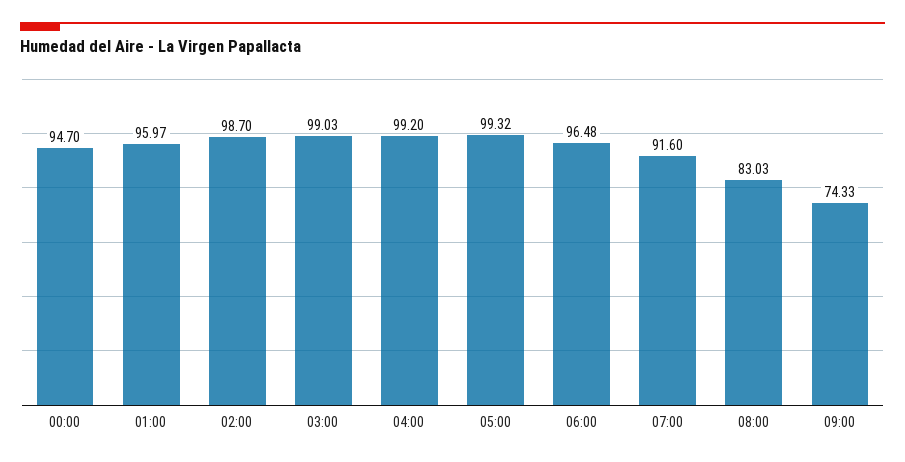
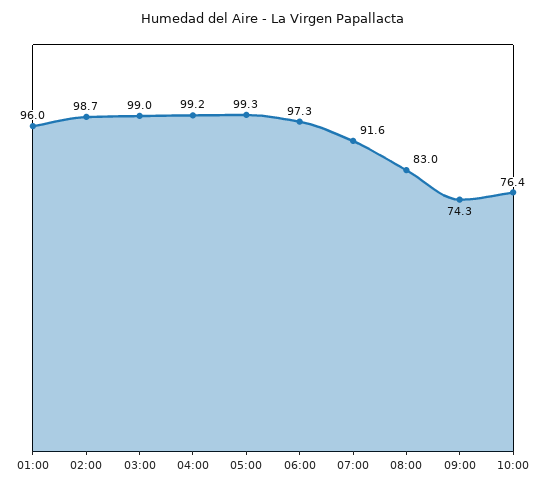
00:00: 94.7 -> none
06:00: 96.48 -> 97.3
10:00: none -> 76.4

